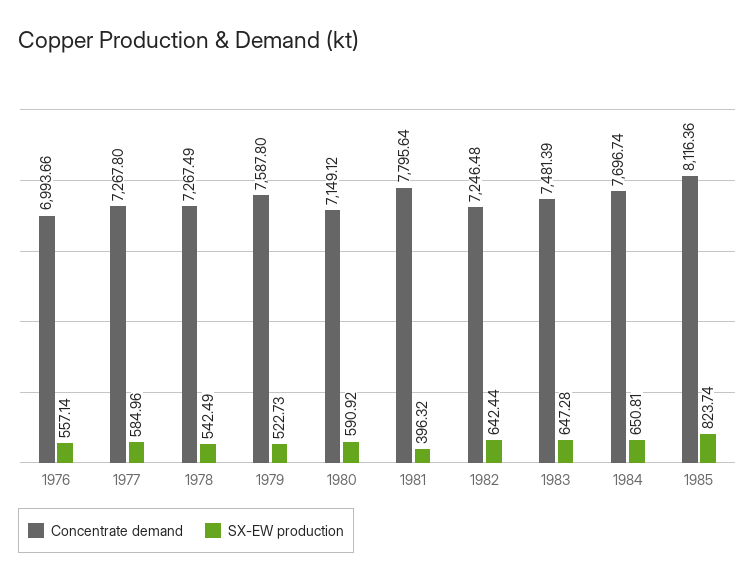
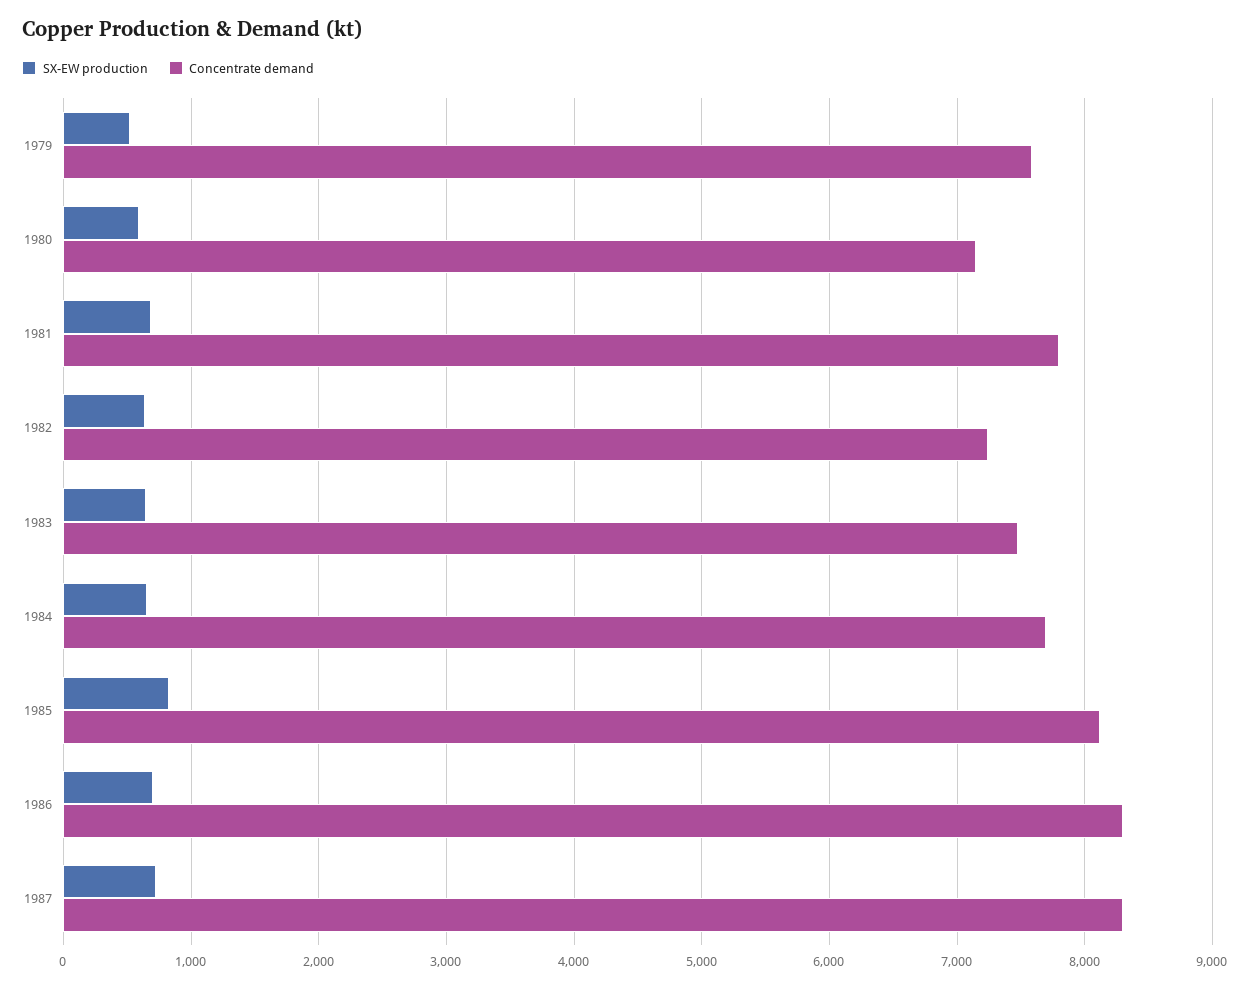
Concentrate demand, 1976: 6993.66 -> none
SX-EW production, 1976: 557.14 -> none
Concentrate demand, 1977: 7267.8 -> none
SX-EW production, 1977: 584.96 -> none
Concentrate demand, 1978: 7267.49 -> none
SX-EW production, 1978: 542.49 -> none
SX-EW production, 1981: 396.32 -> 700
SX-EW production, 1986: none -> 700
Concentrate demand, 1986: none -> 8300
SX-EW production, 1987: none -> 700
Concentrate demand, 1987: none -> 8300

